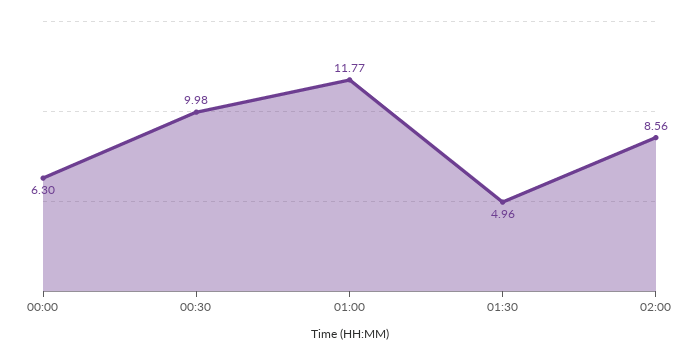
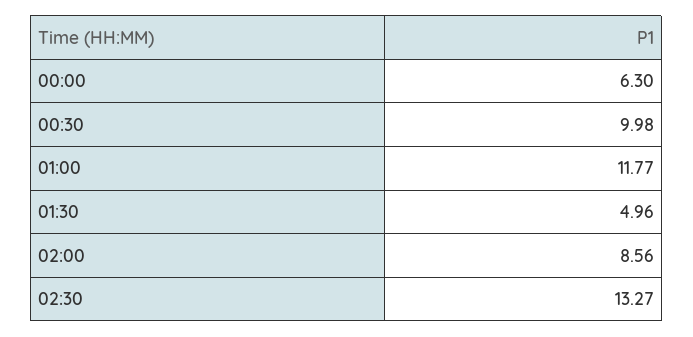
02:30: none -> 13.27

